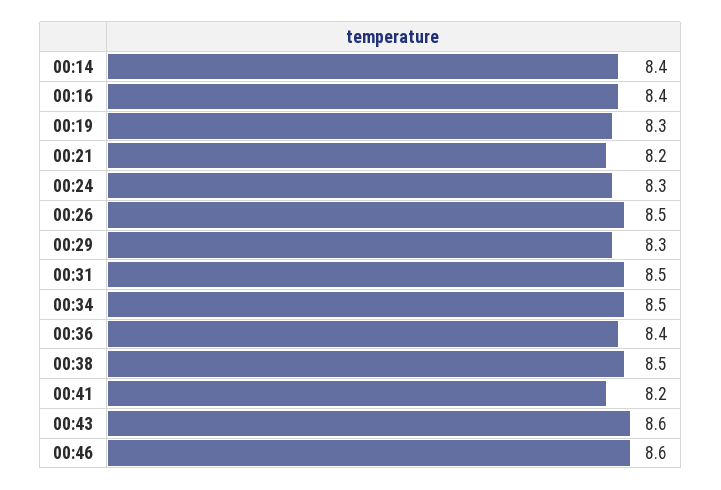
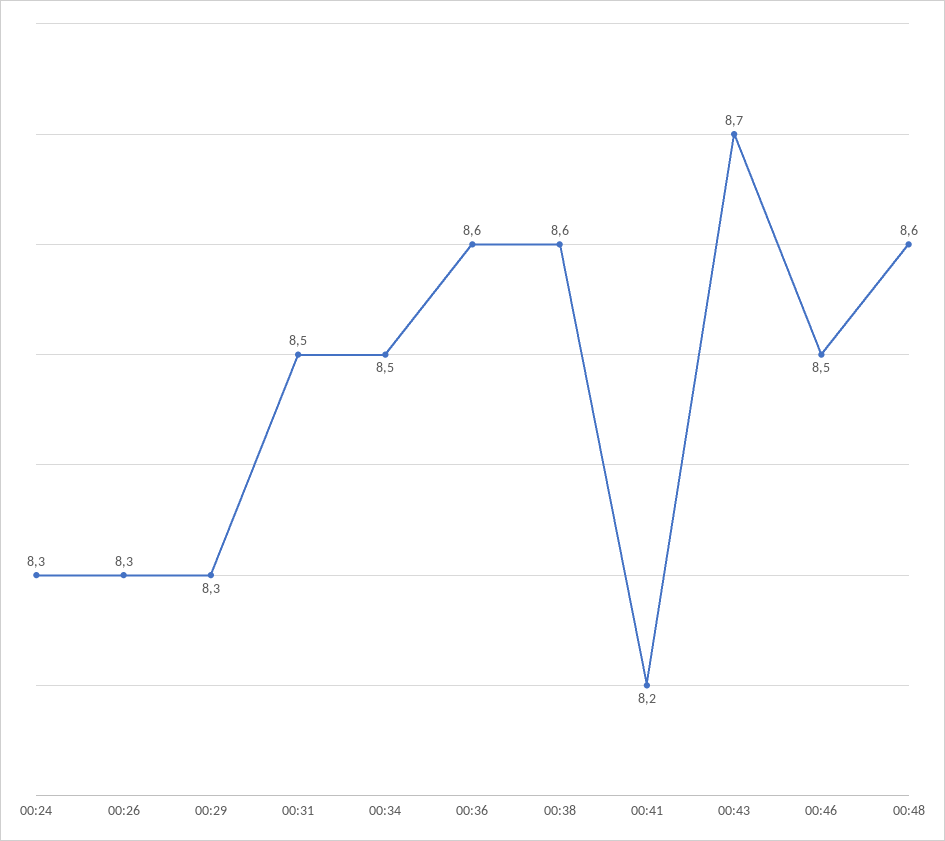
00:14: 8.4 -> none
00:16: 8.4 -> none
00:19: 8.3 -> none
00:21: 8.2 -> none
00:26: 8.5 -> 8.3
00:36: 8.4 -> 8.6
00:38: 8.5 -> 8.6
00:43: 8.6 -> 8.7
00:46: 8.6 -> 8.5
00:48: none -> 8.6

